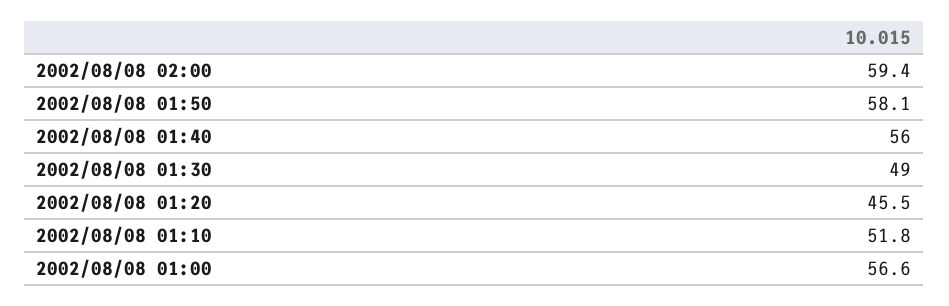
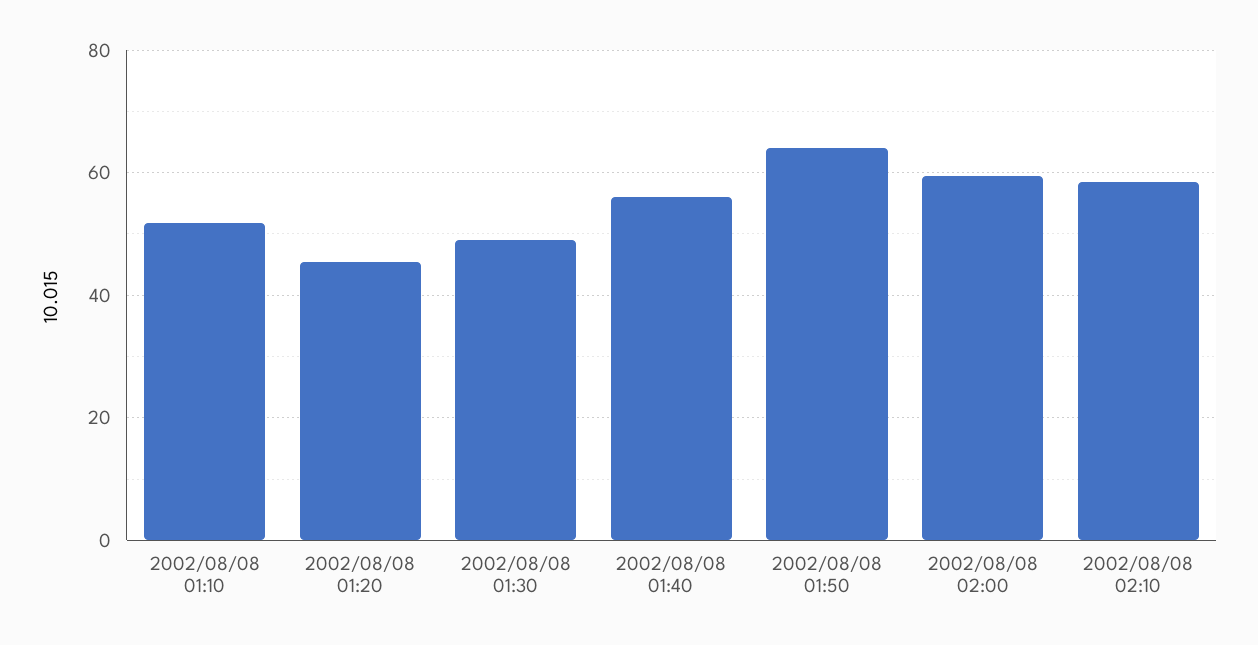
2002/08/08 01:50: 58.1 -> 64
2002/08/08 01:00: 56.6 -> none
2002/08/08 02:10: none -> 58

